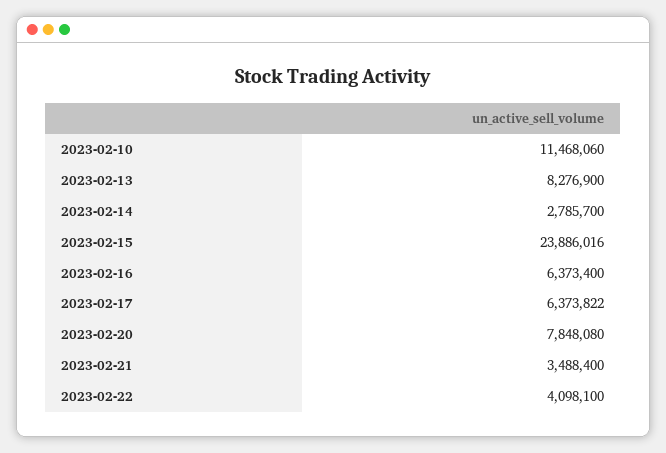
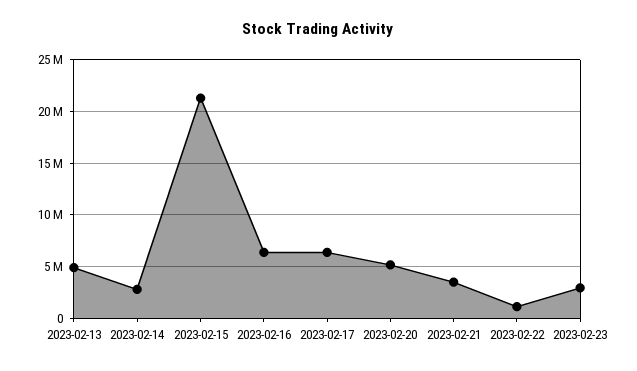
2023-02-10: 11468060 -> none
2023-02-13: 8276900 -> 5000000
2023-02-15: 23886016 -> 21000000
2023-02-20: 7848080 -> 5000000
2023-02-22: 4098100 -> 1000000
2023-02-23: none -> 3000000

